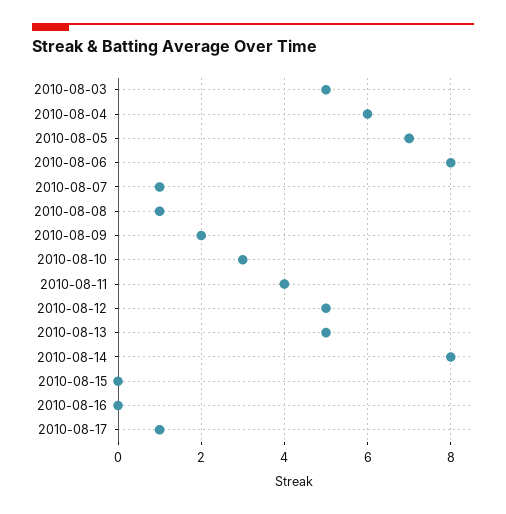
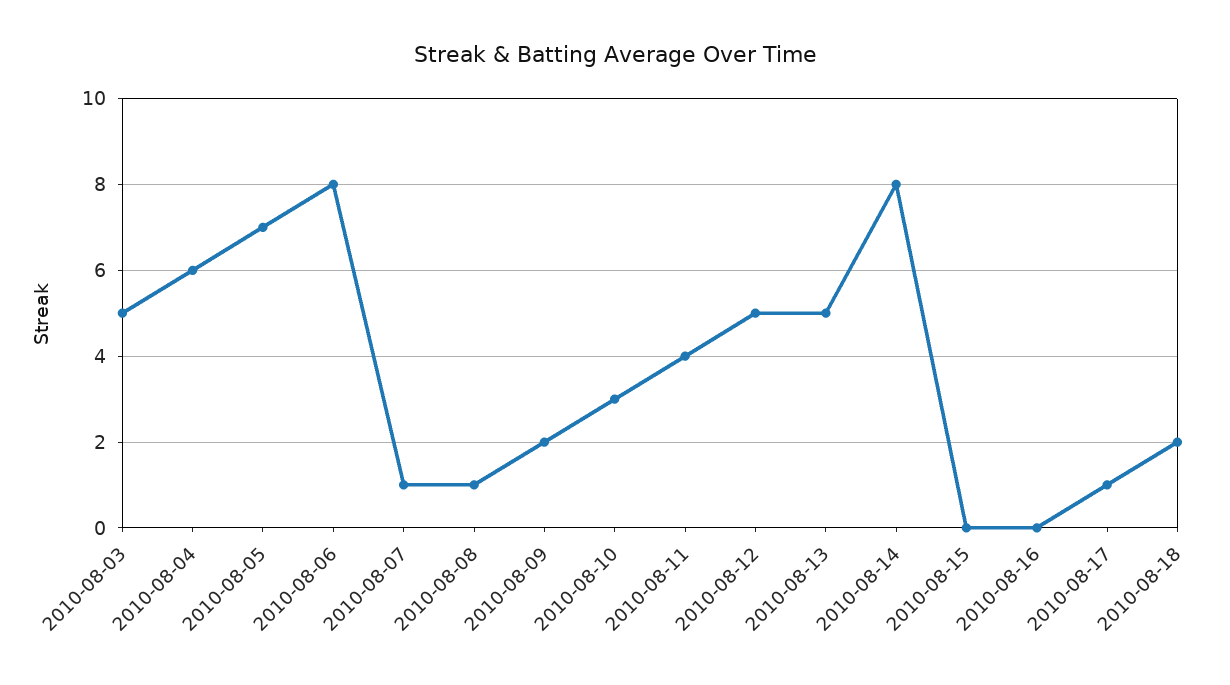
2010-08-18: none -> 2

